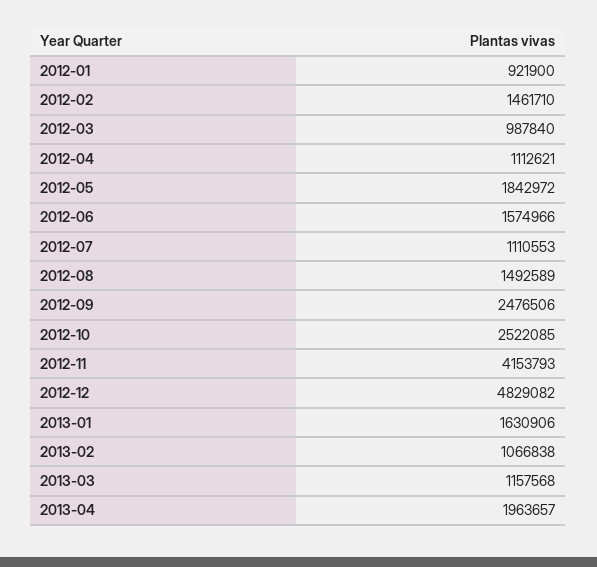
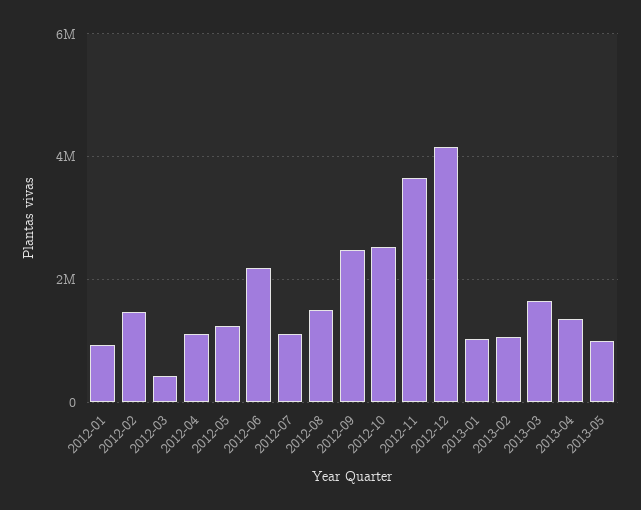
2012-03: 987840 -> 400000
2012-05: 1842972 -> 1200000
2012-06: 1574966 -> 2200000
2012-11: 4153793 -> 3600000
2012-12: 4829082 -> 4200000
2013-01: 1630906 -> 1000000
2013-03: 1157568 -> 1600000
2013-04: 1963657 -> 1400000
2013-05: none -> 1000000

